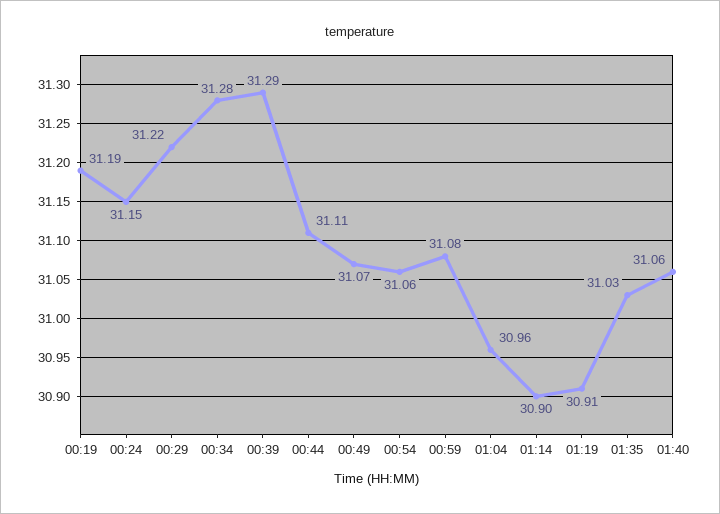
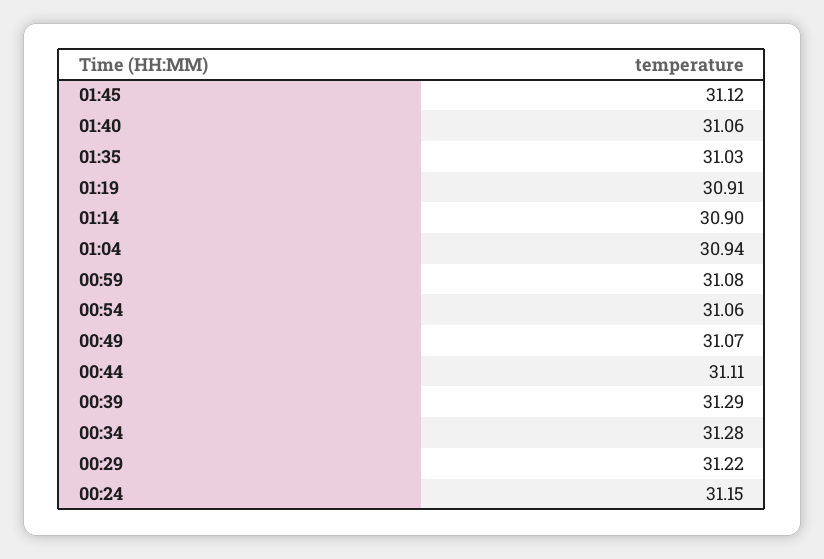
00:19: 31.19 -> none
01:04: 30.96 -> 30.94
01:45: none -> 31.12

